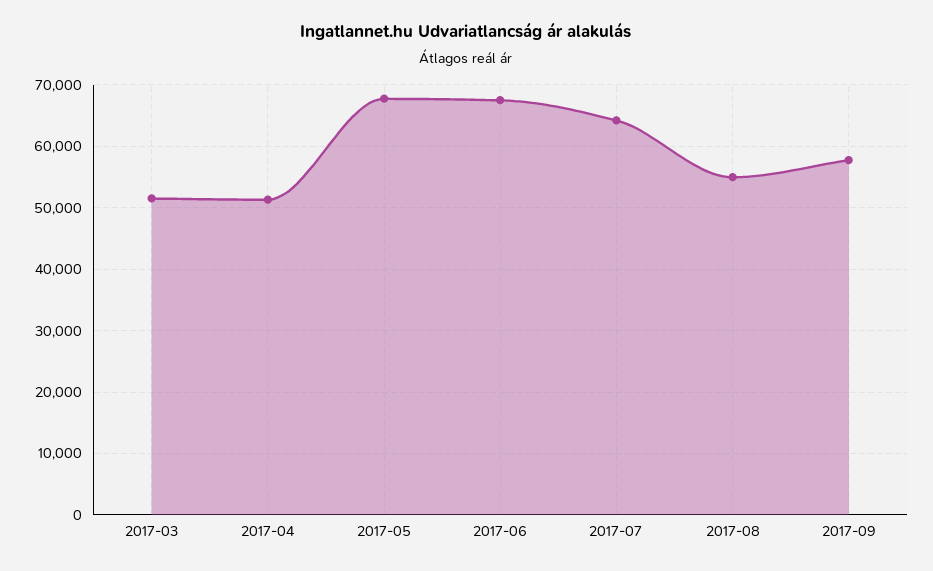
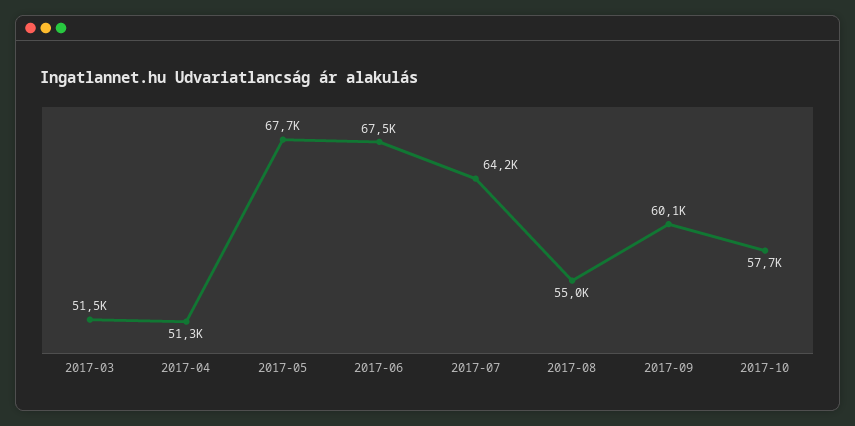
2017-09: 58000 -> 60100
2017-10: none -> 57700

